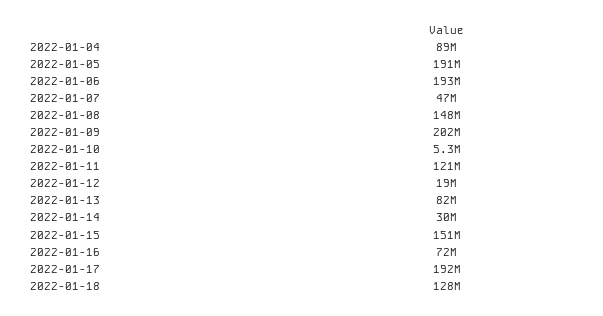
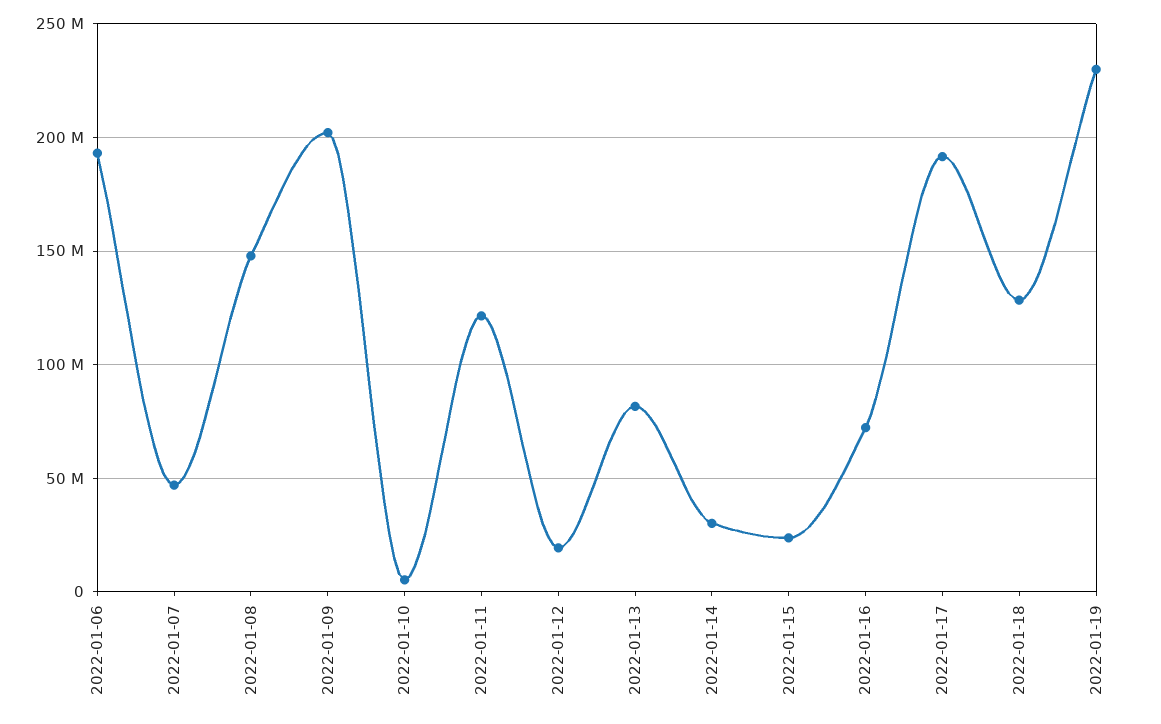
2022-01-04: 89000000 -> none
2022-01-05: 191000000 -> none
2022-01-15: 151000000 -> 25000000
2022-01-19: none -> 230000000

